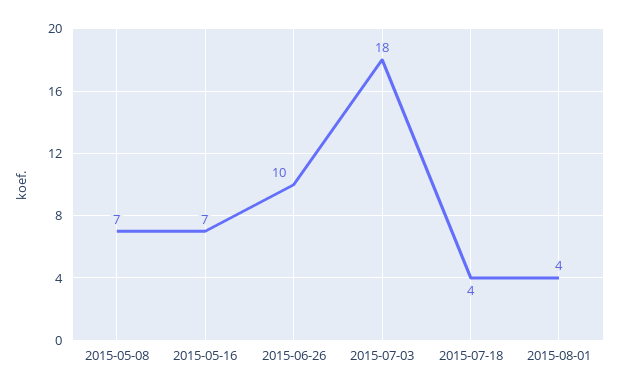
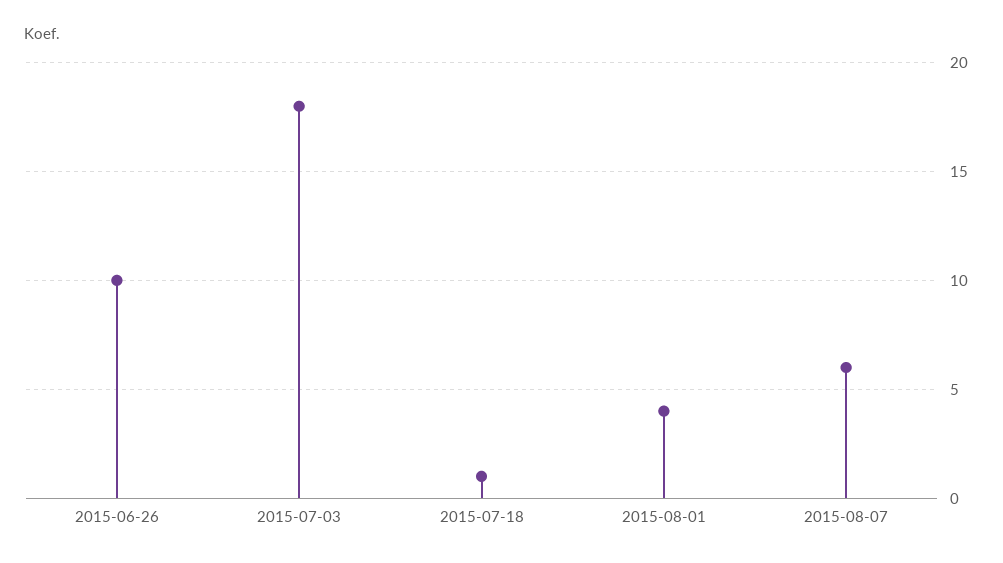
2015-05-08: 7 -> none
2015-05-16: 7 -> none
2015-07-18: 4 -> 1
2015-08-07: none -> 6

